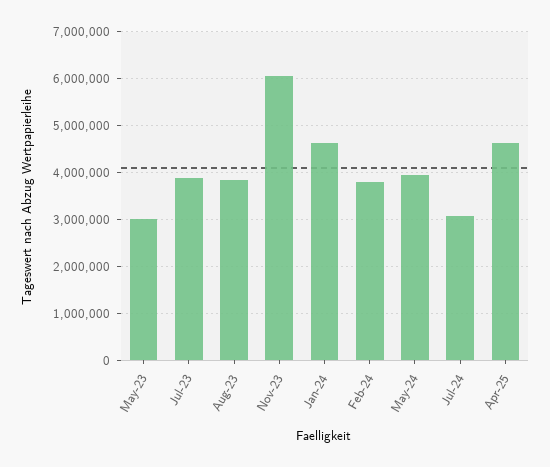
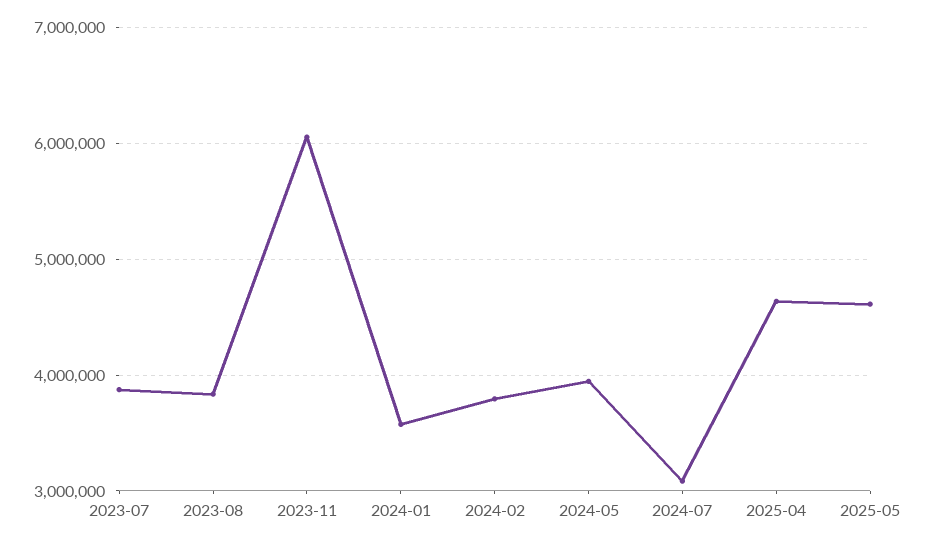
May-23: 3000000 -> none
Jan-24: 4600000 -> 3600000
2025-05: none -> 4600000

